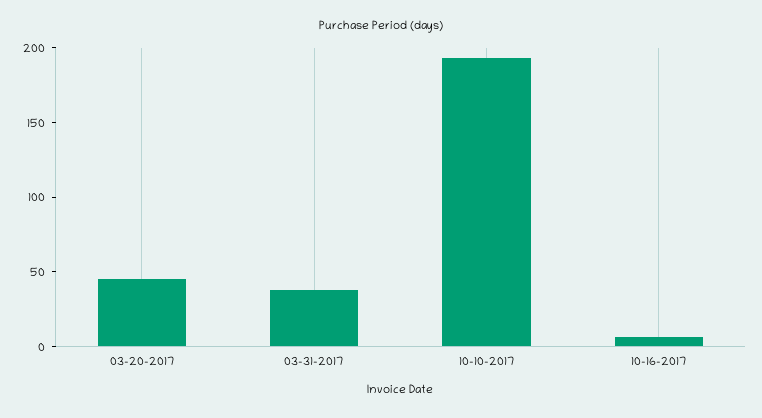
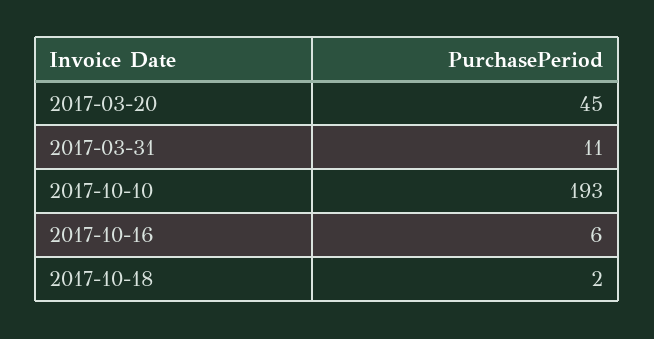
03-31-2017: 40 -> 11
2017-10-18: none -> 2

